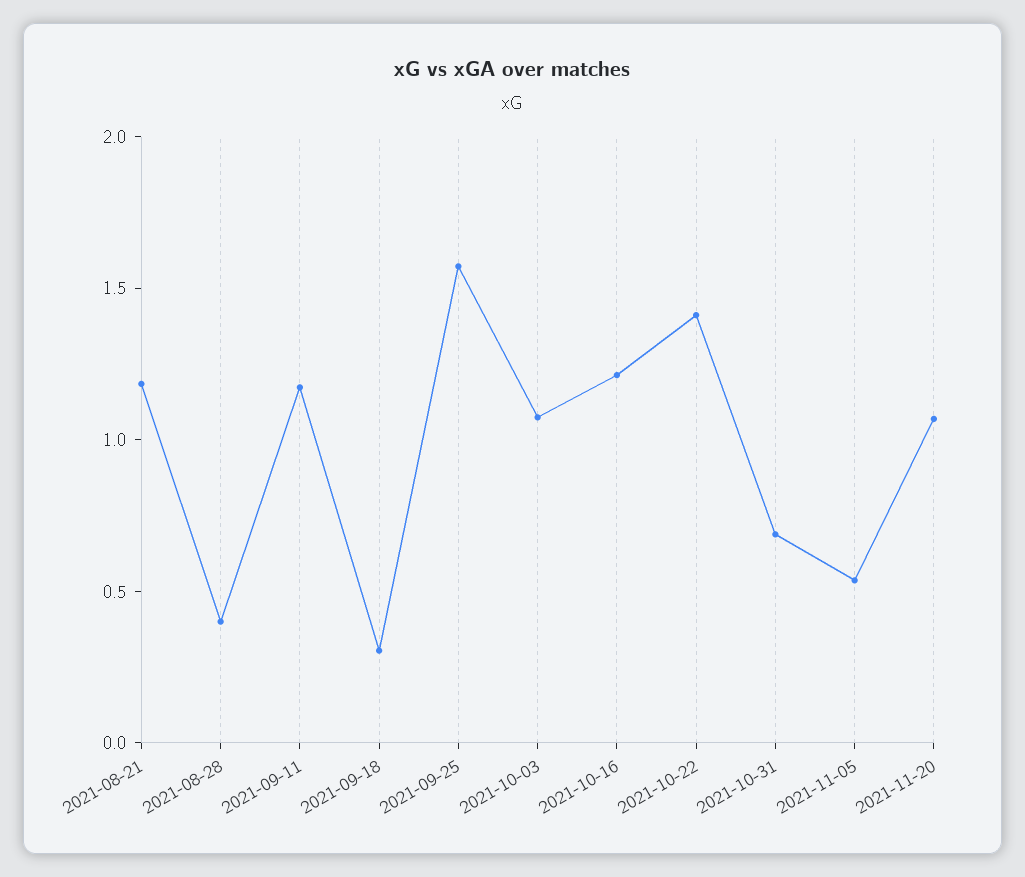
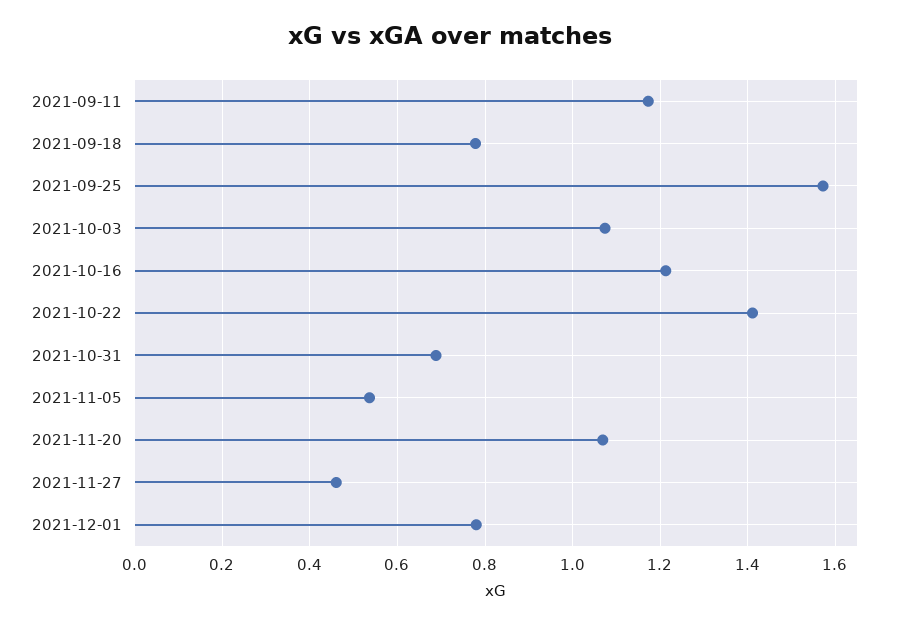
2021-08-21: 1.2 -> none
2021-08-28: 0.4 -> none
2021-09-18: 0.3 -> 0.78
2021-11-27: none -> 0.46
2021-12-01: none -> 0.78

